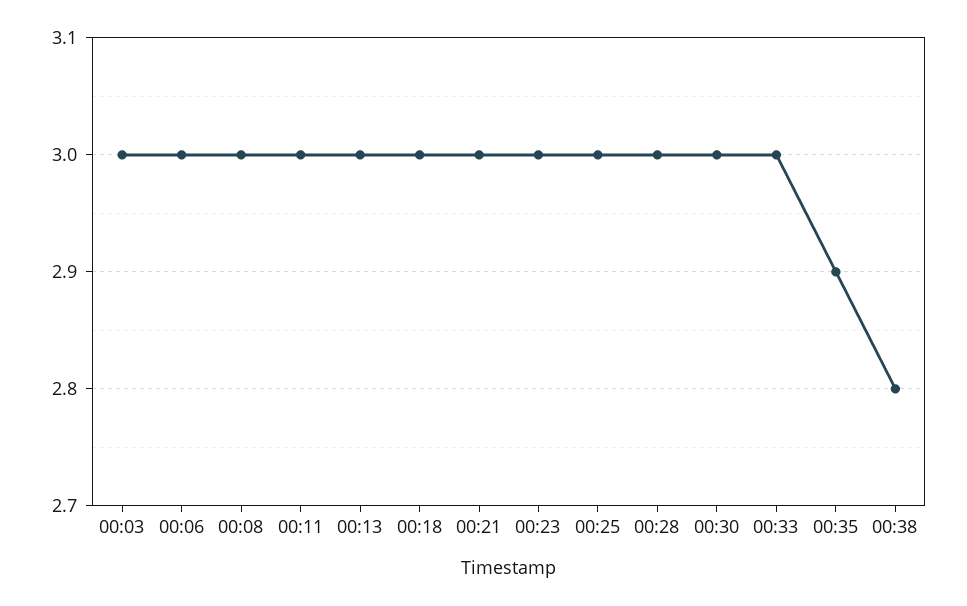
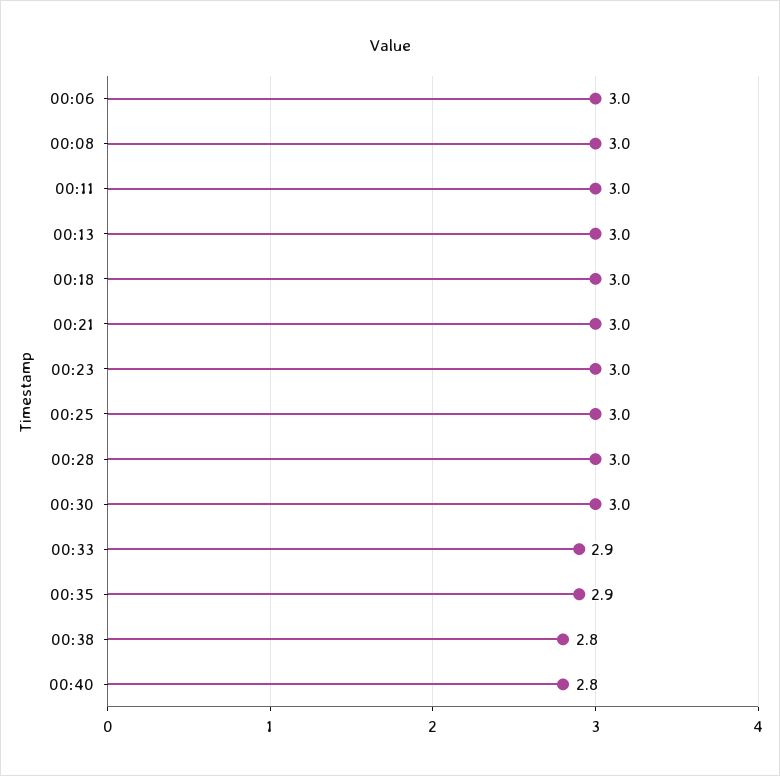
00:03: 3 -> none
00:33: 3 -> 2.9
00:40: none -> 2.8

